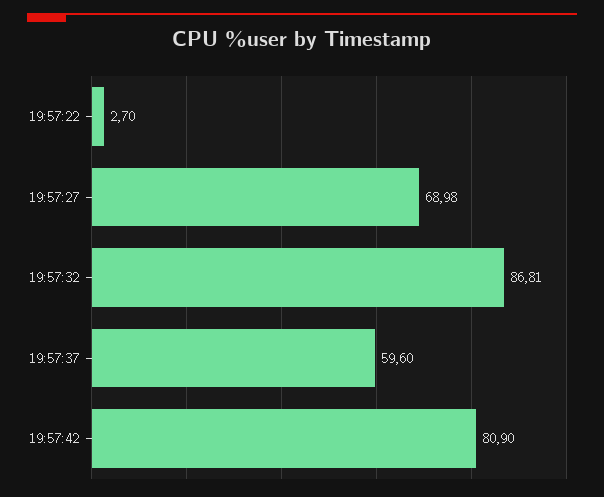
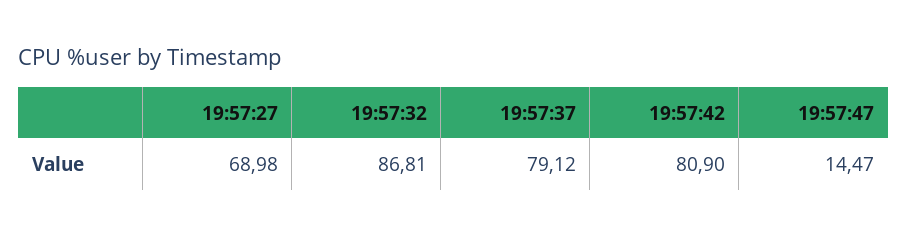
19:57:22: 2.7 -> none
19:57:37: 59.6 -> 79.12
19:57:47: none -> 14.47

